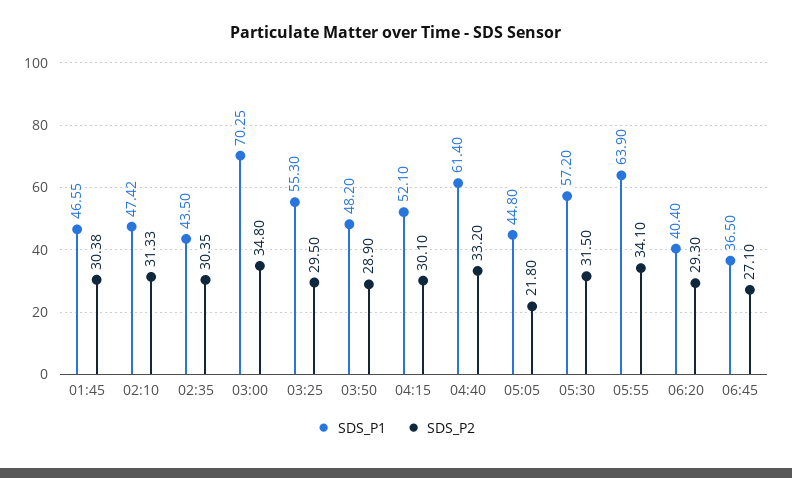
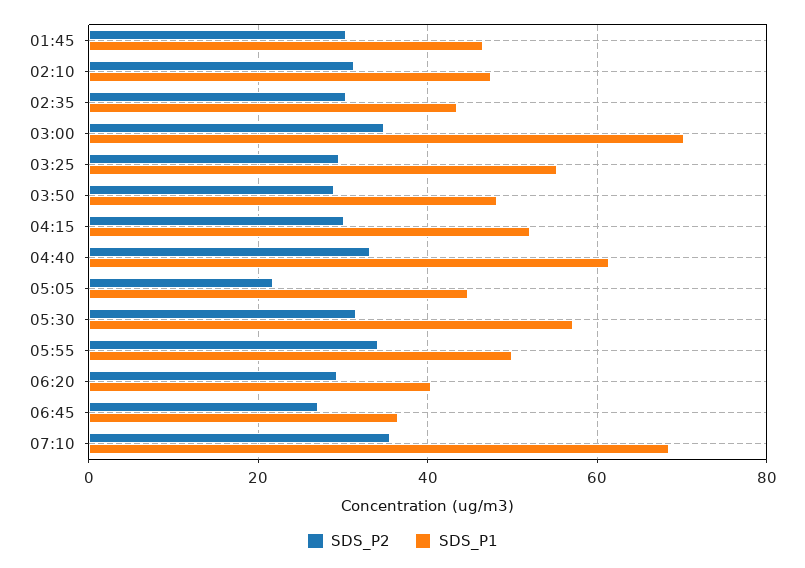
SDS_P1, 05:55: 63.9 -> 50
SDS_P2, 07:10: none -> 36
SDS_P1, 07:10: none -> 68

